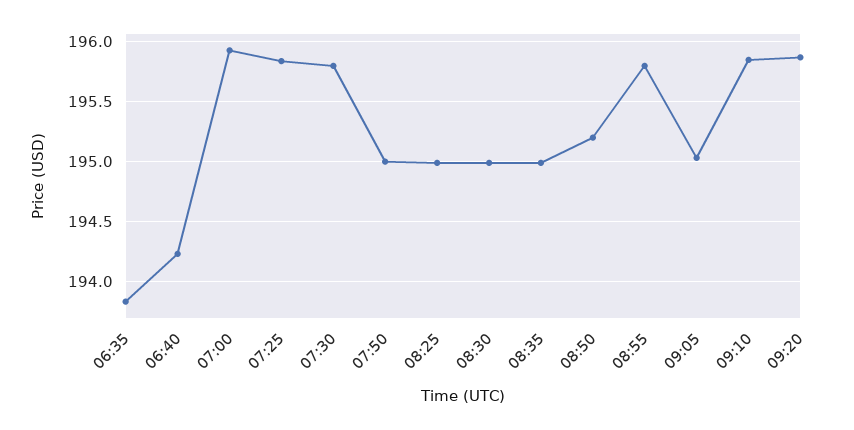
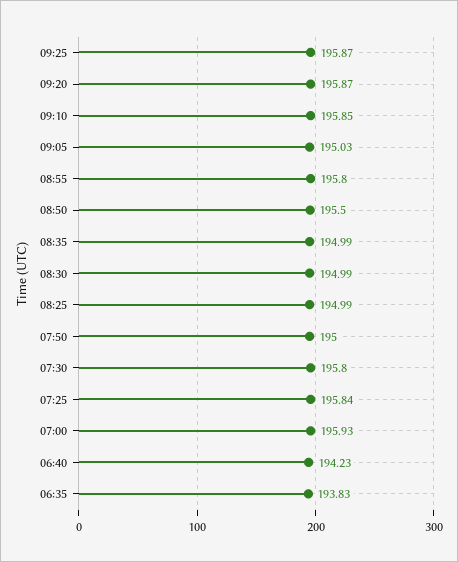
08:50: 195.2 -> 195.5
09:25: none -> 195.87

